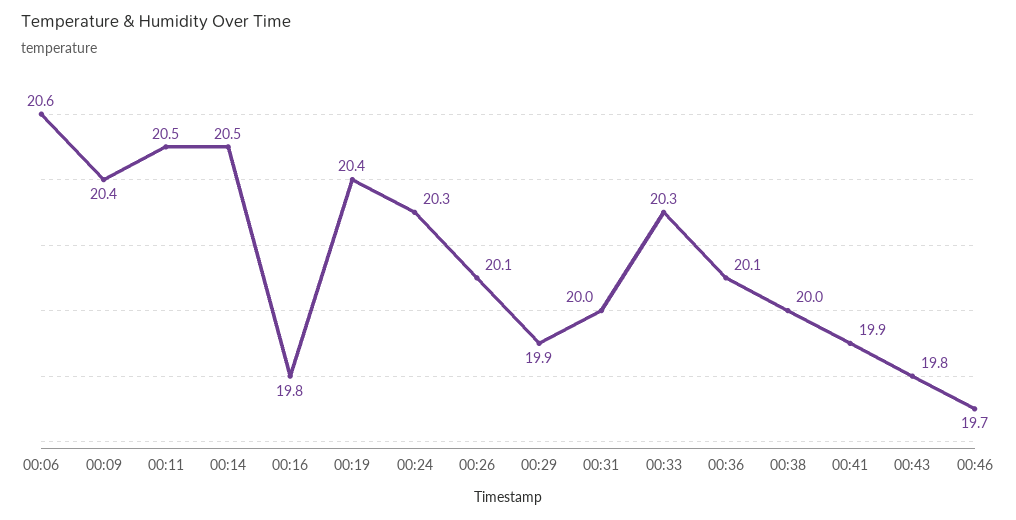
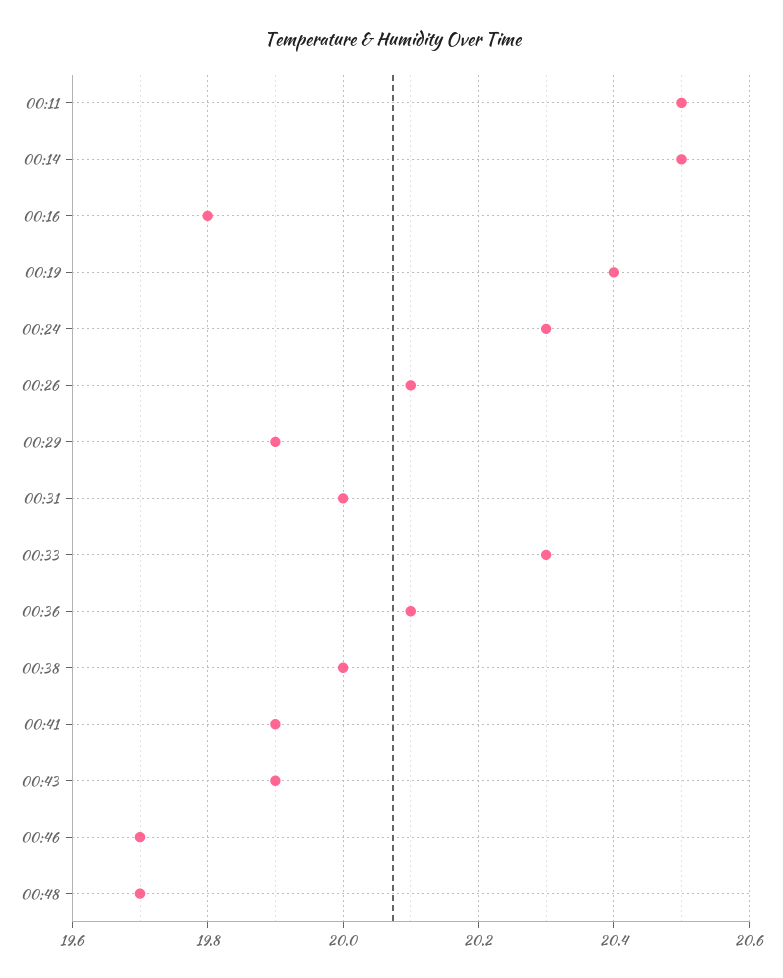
00:06: 20.6 -> none
00:09: 20.4 -> none
00:43: 19.8 -> 19.9
00:48: none -> 19.7

